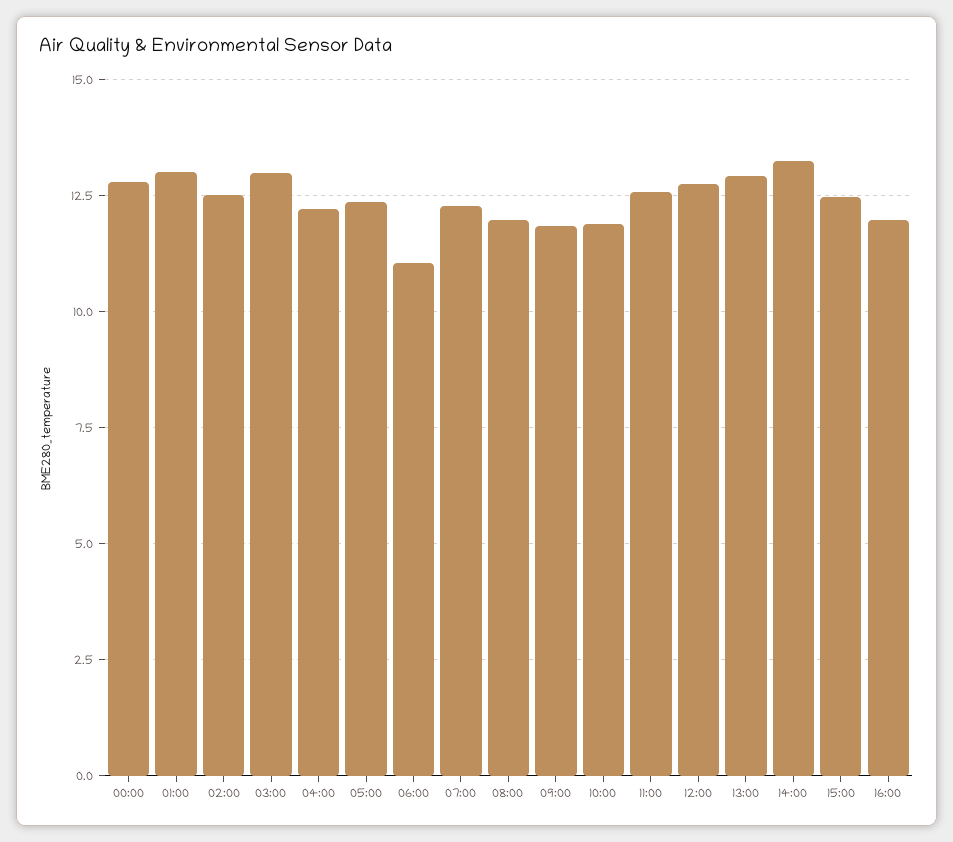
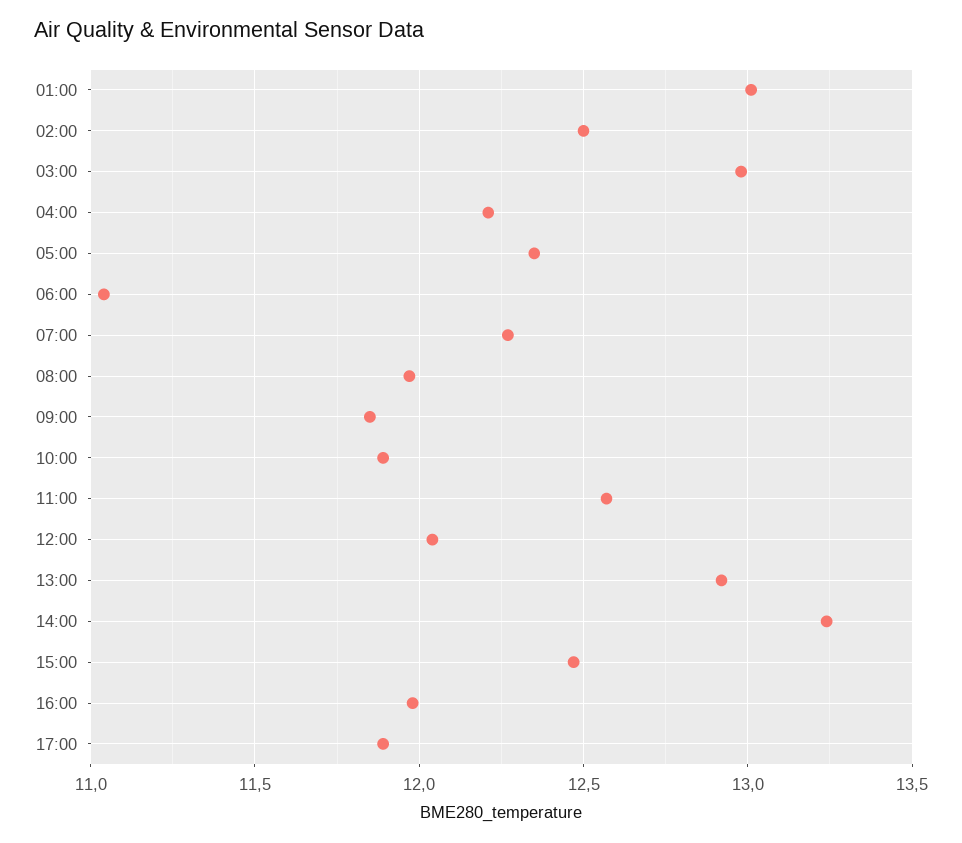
00:00: 12.75 -> none
12:00: 12.75 -> 12.05
17:00: none -> 11.9

